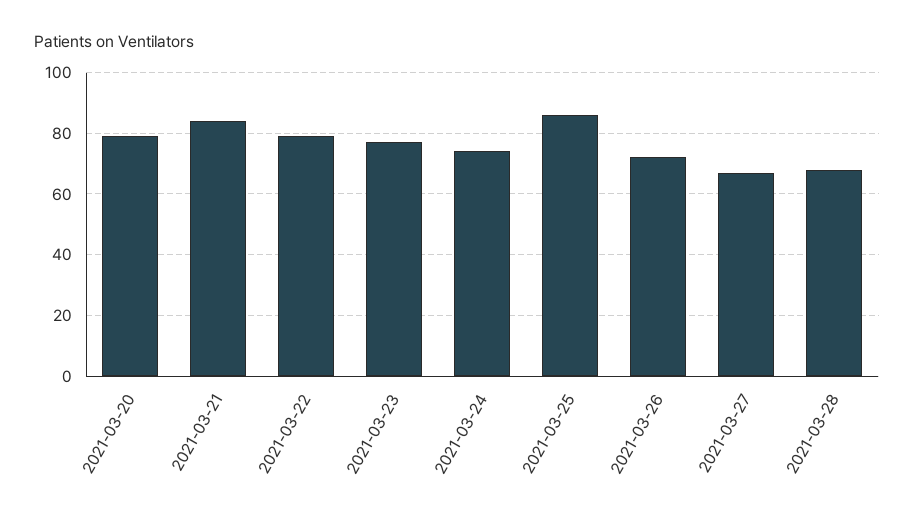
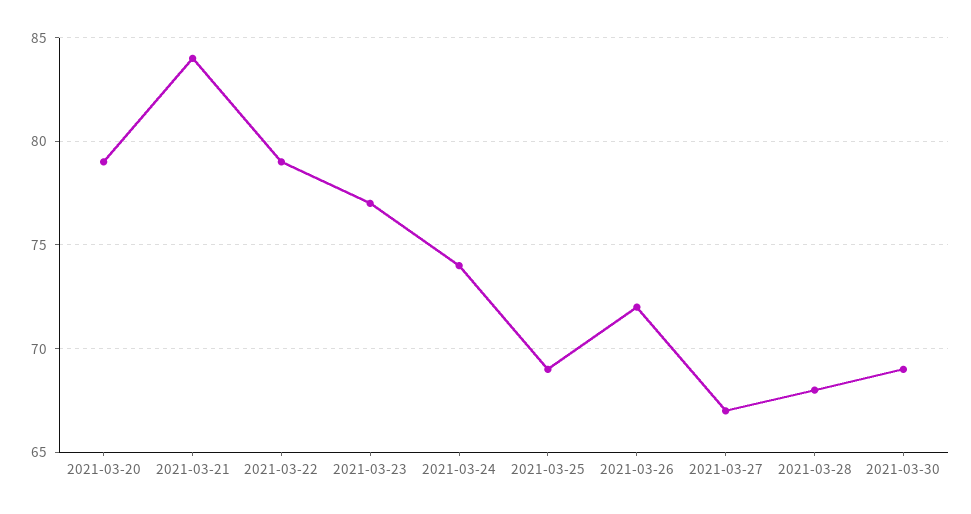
2021-03-25: 85 -> 69
2021-03-30: none -> 69

